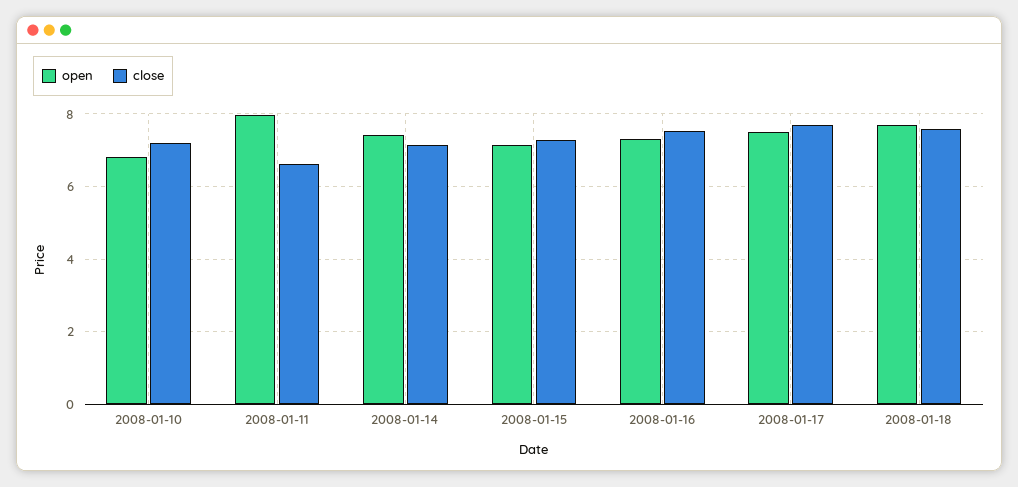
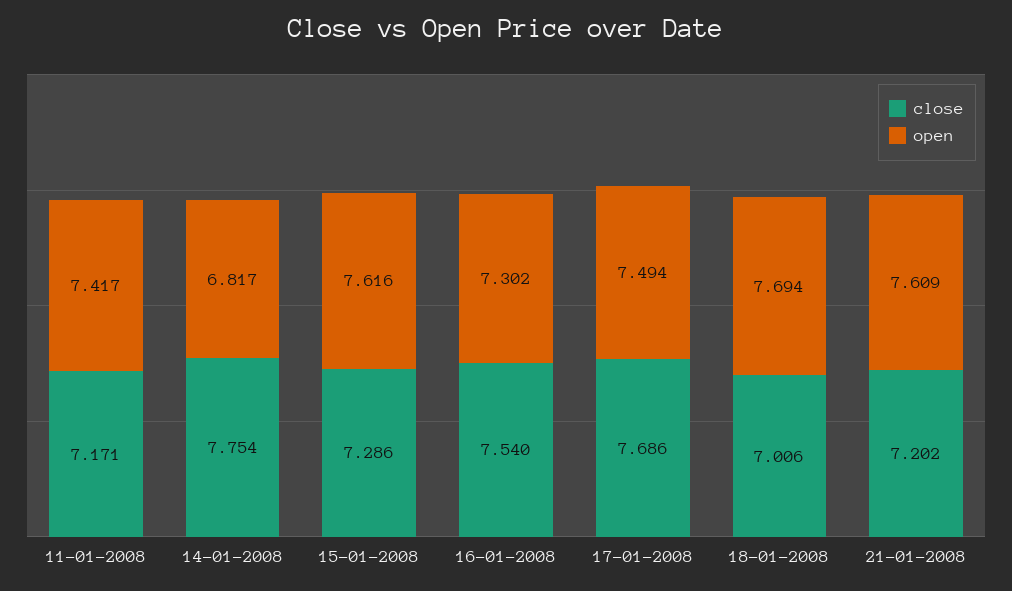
open, 2008-01-10: 6.8 -> none
close, 2008-01-10: 7.2 -> none
open, 2008-01-11: 8 -> 7.417
close, 2008-01-11: 6.6 -> 7.171
open, 2008-01-14: 7.4 -> 6.817
close, 2008-01-14: 7.2 -> 7.754
open, 2008-01-15: 7.2 -> 7.616
close, 2008-01-18: 7.6 -> 7.006
close, 21-01-2008: none -> 7.202
open, 21-01-2008: none -> 7.609

